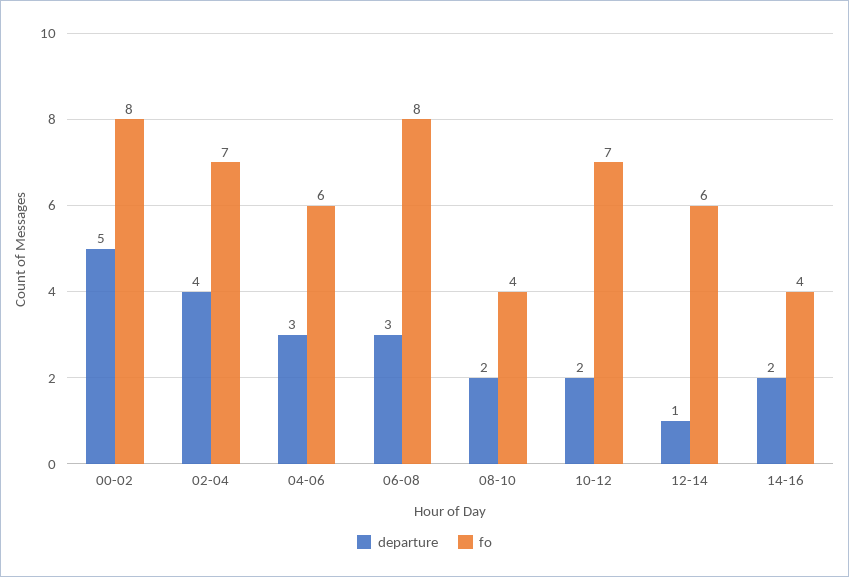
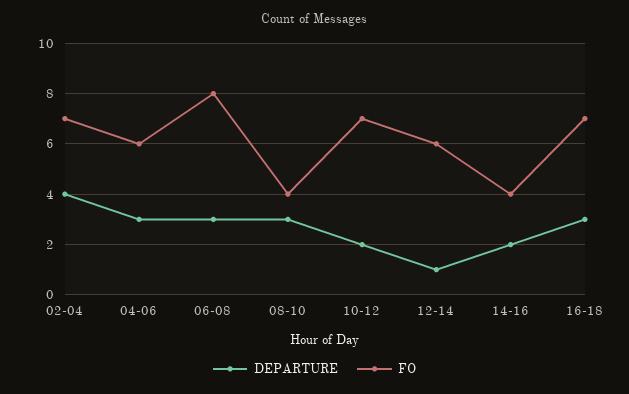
departure, 00-02: 5 -> none
fo, 00-02: 8 -> none
departure, 08-10: 2 -> 3
departure, 16-18: none -> 3
fo, 16-18: none -> 7

